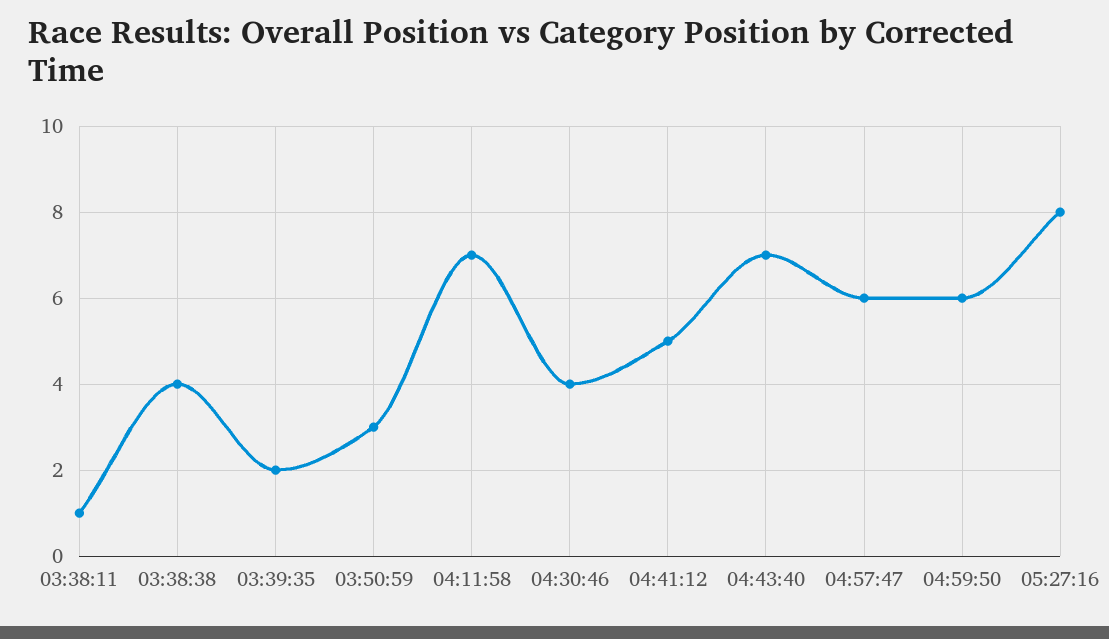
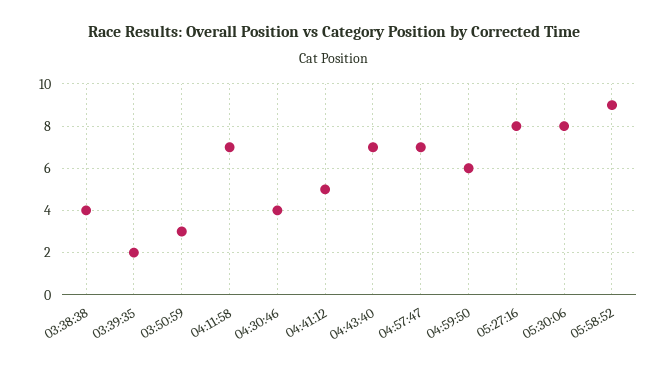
03:38:11: 1 -> none
04:57:47: 6 -> 7
05:30:06: none -> 8
05:58:52: none -> 9

